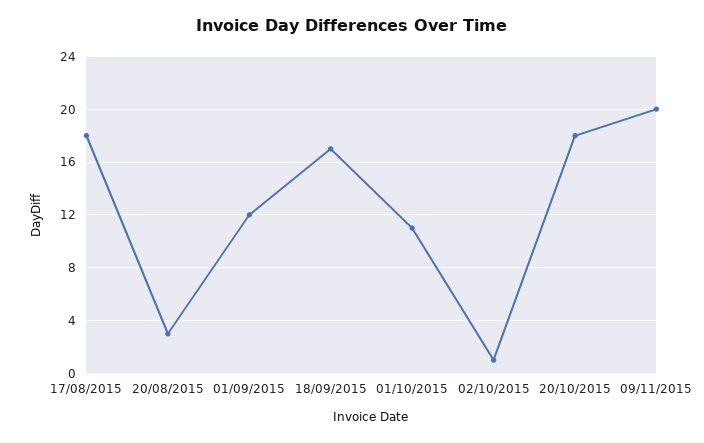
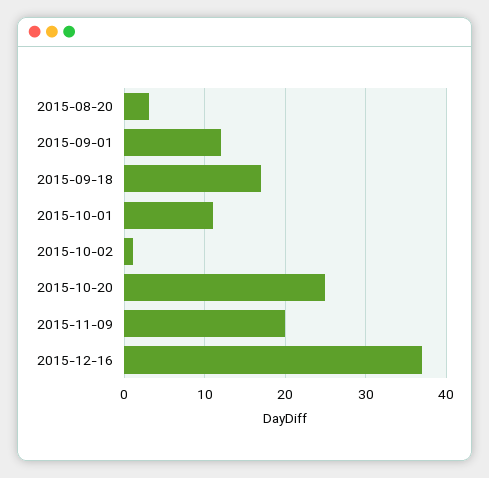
17/08/2015: 18 -> none
20/10/2015: 18 -> 25
2015-12-16: none -> 37

